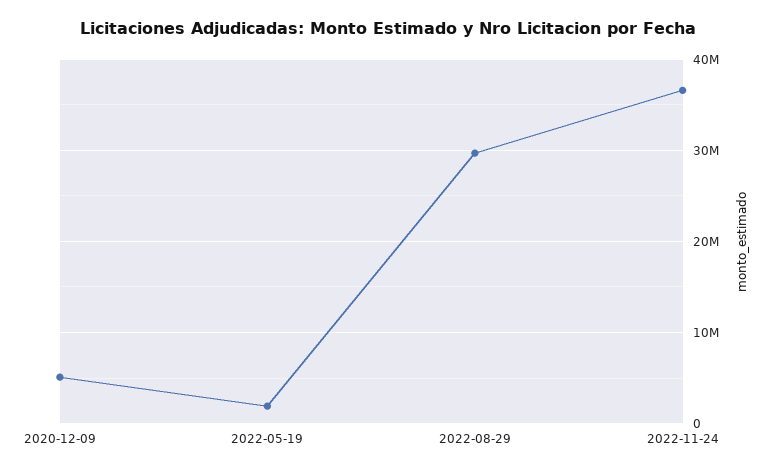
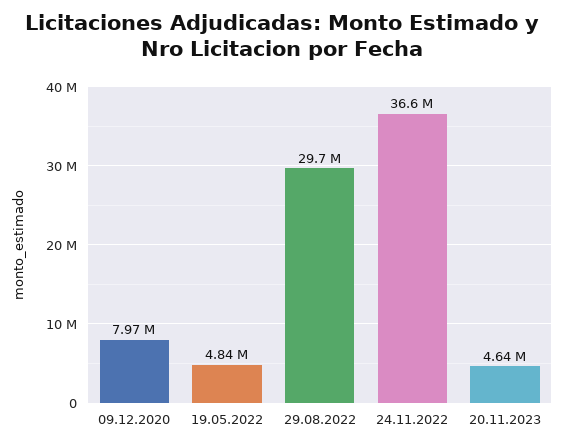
2020-12-09: 5000000 -> 7970000
2022-05-19: 2000000 -> 4840000
20.11.2023: none -> 4640000

